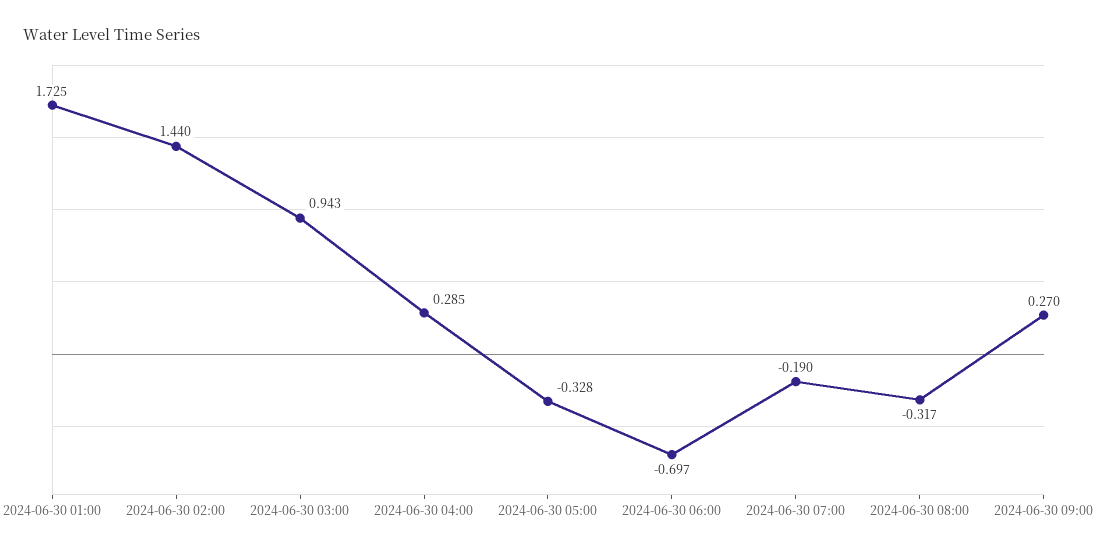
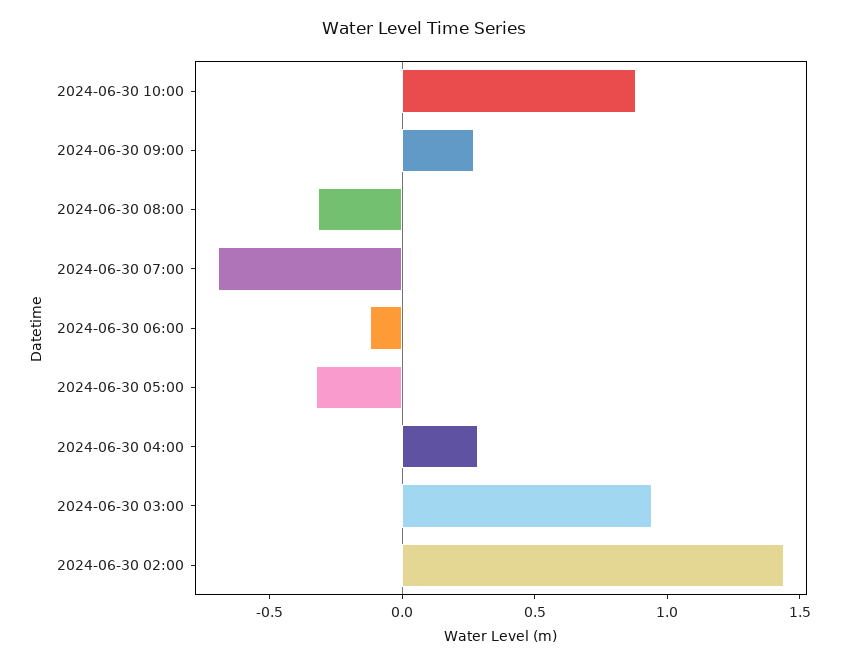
2024-06-30 01:00: 1.725 -> none
2024-06-30 06:00: -0.697 -> -0.1
2024-06-30 07:00: -0.19 -> -0.7
2024-06-30 10:00: none -> 0.9

